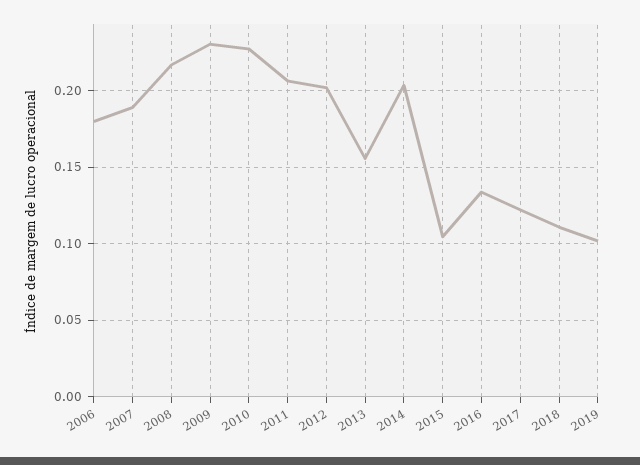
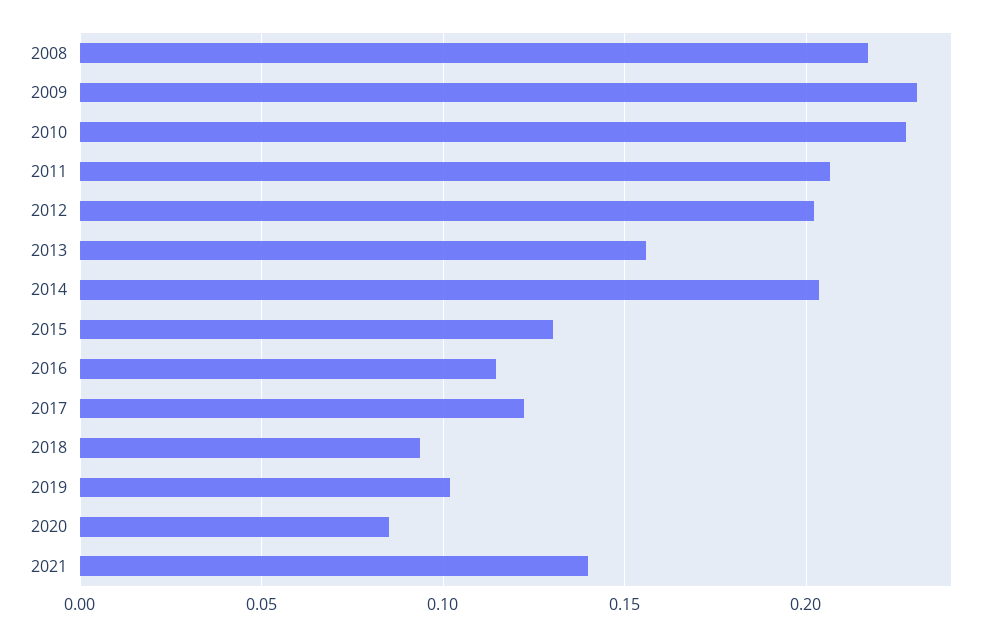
2006: 0.18 -> none
2007: 0.19 -> none
2015: 0.105 -> 0.13
2016: 0.135 -> 0.115
2018: 0.11 -> 0.095
2020: none -> 0.085
2021: none -> 0.14

